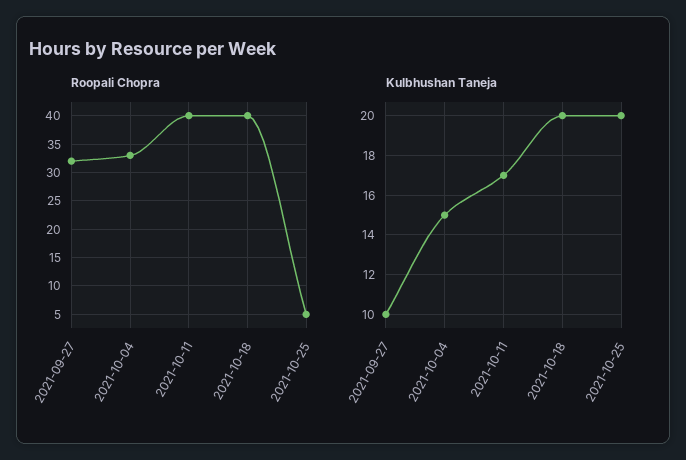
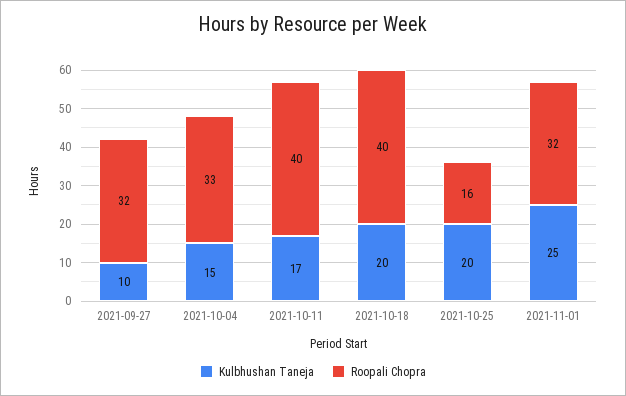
Roopali Chopra, 2021-10-25: 5 -> 16
Kulbhushan Taneja, 2021-11-01: none -> 25
Roopali Chopra, 2021-11-01: none -> 32

